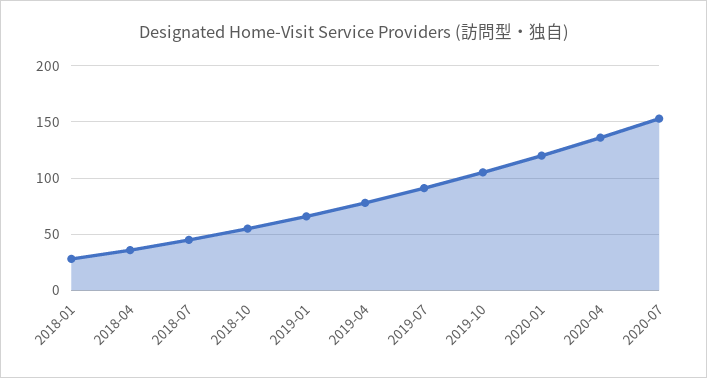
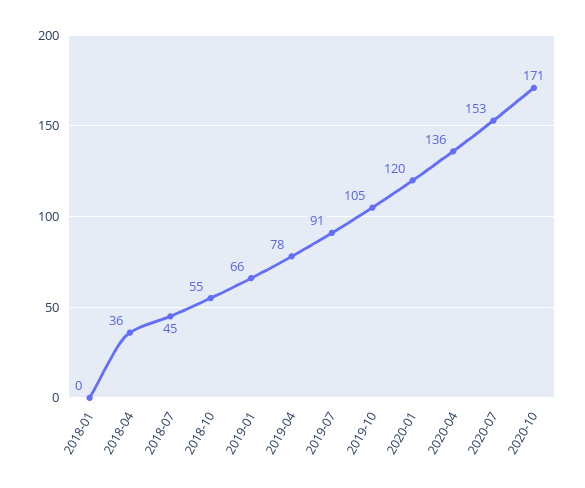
2018-01: 30 -> 0
2020-10: none -> 171

